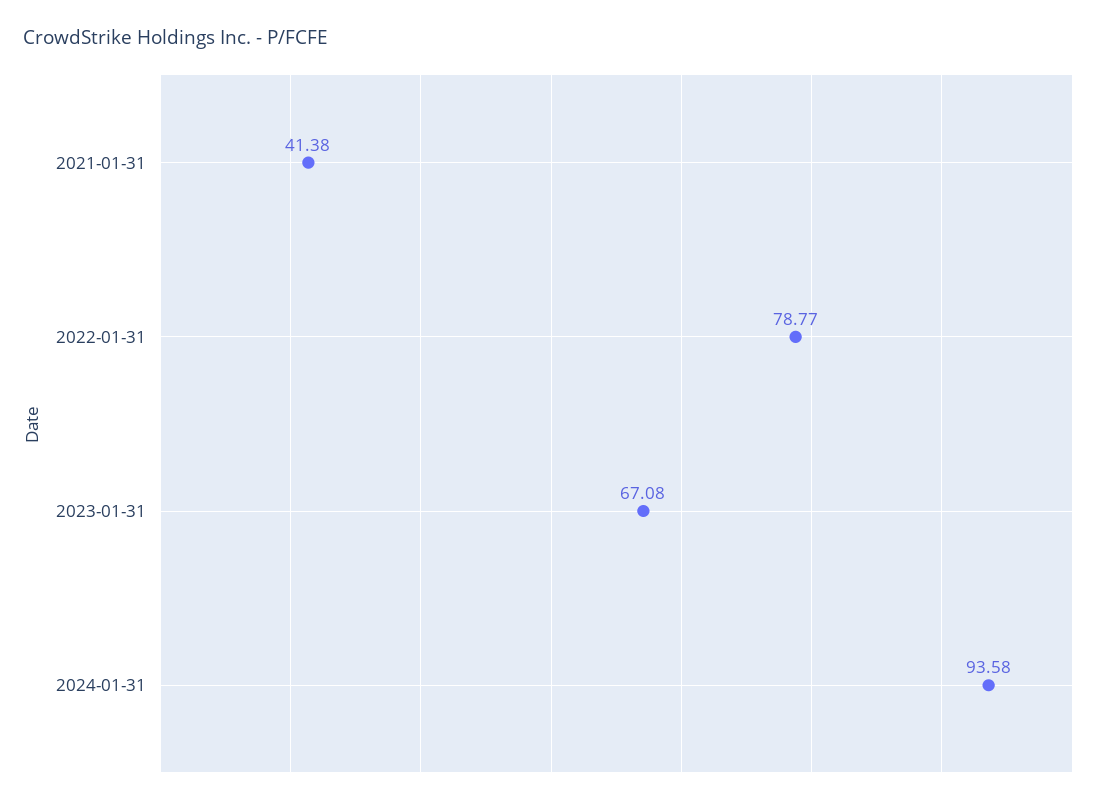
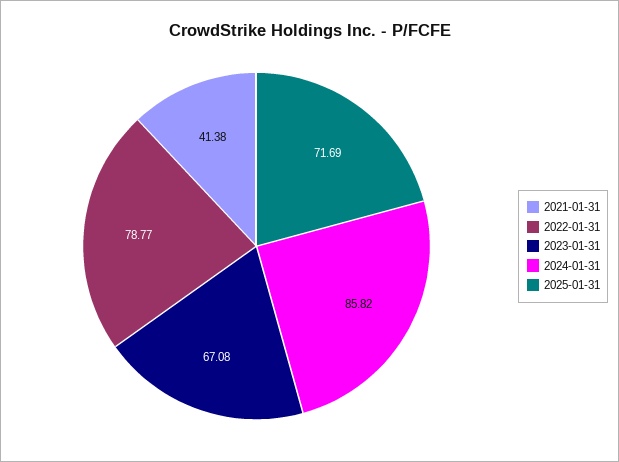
2024-01-31: 93.58 -> 85.82
2025-01-31: none -> 71.69

